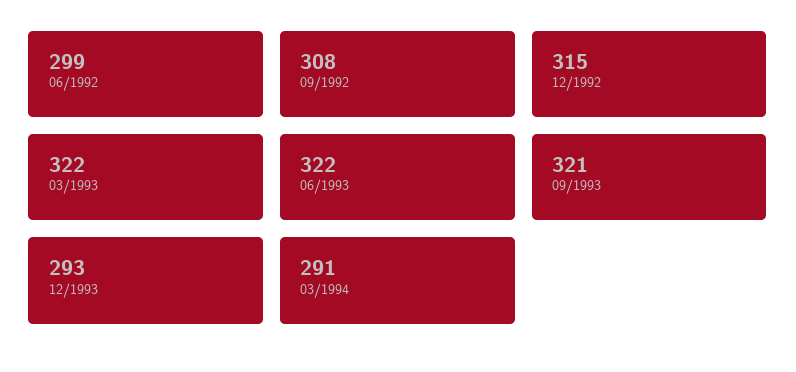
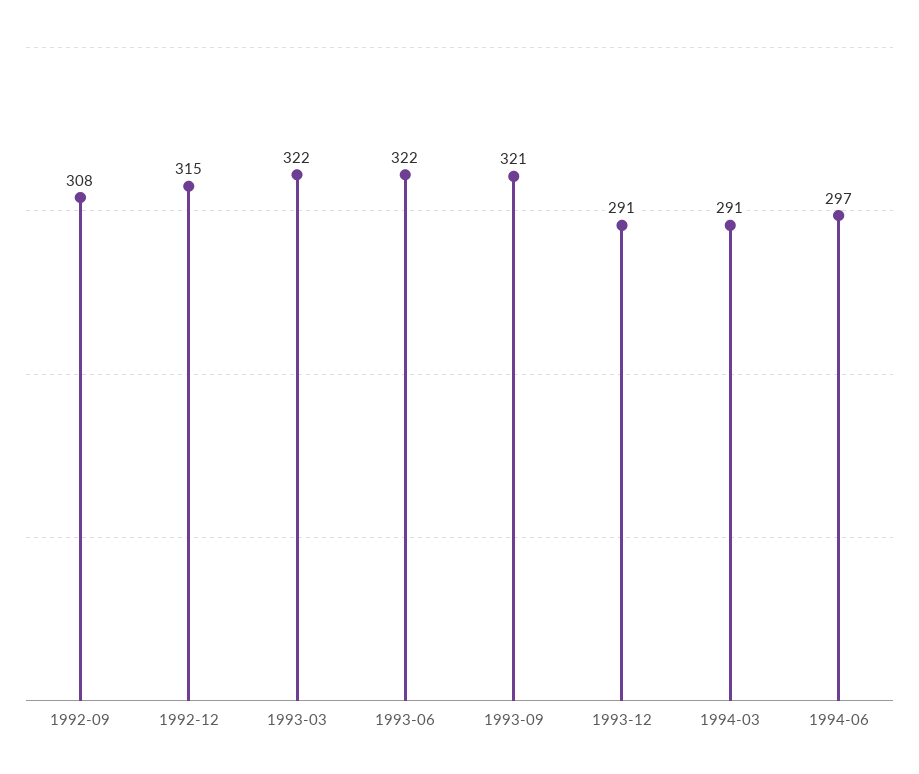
06/1992: 299 -> none
12/1993: 293 -> 291
1994-06: none -> 297

